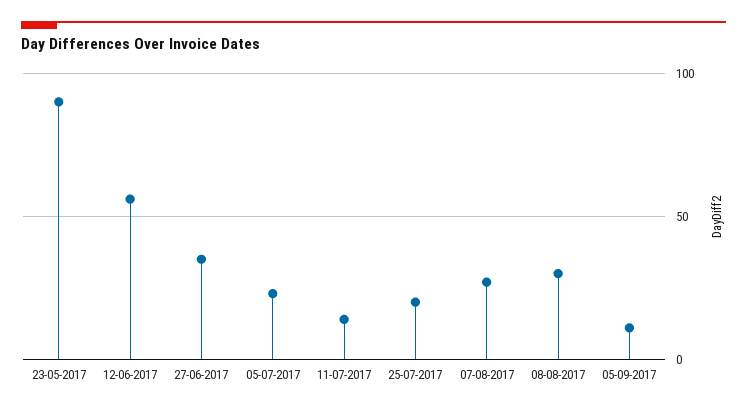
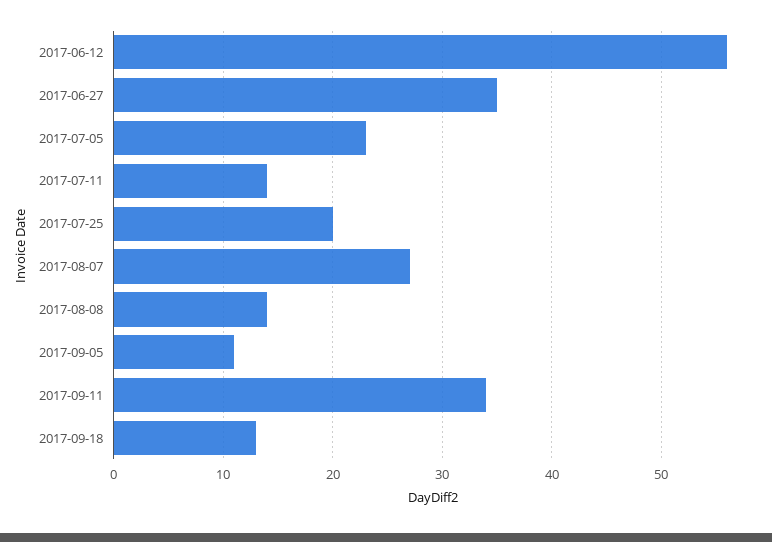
23-05-2017: 90 -> none
08-08-2017: 30 -> 14
2017-09-11: none -> 34
2017-09-18: none -> 13

